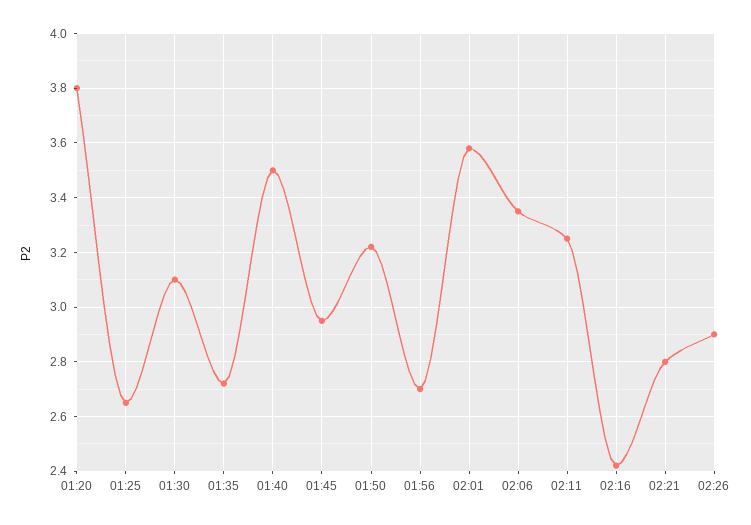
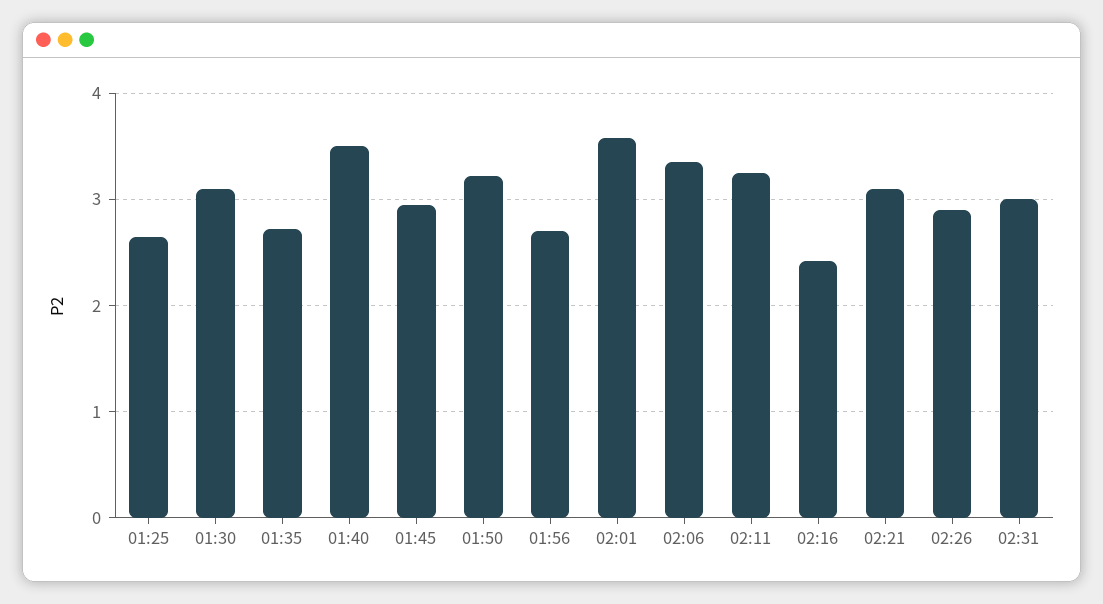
01:20: 3.8 -> none
02:21: 2.8 -> 3.1
02:31: none -> 3

